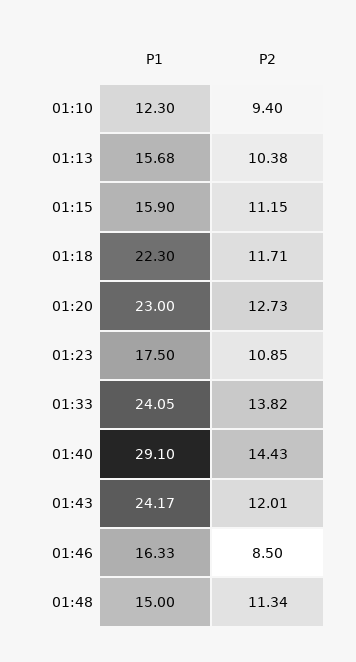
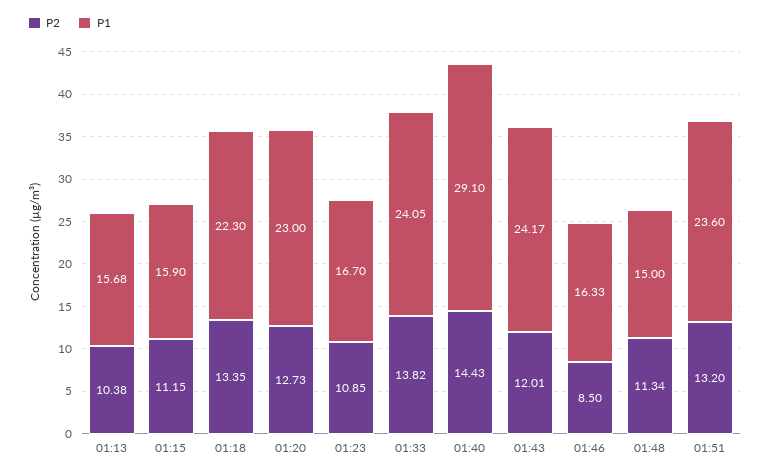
P1, 01:10: 12.3 -> none
P2, 01:10: 9.4 -> none
P2, 01:18: 11.71 -> 13.35
P1, 01:23: 17.5 -> 16.7
P2, 01:51: none -> 13.2
P1, 01:51: none -> 23.6

